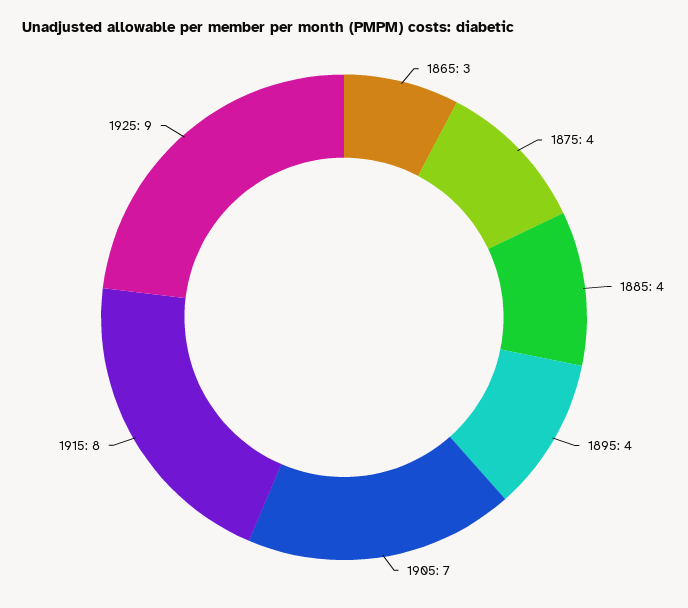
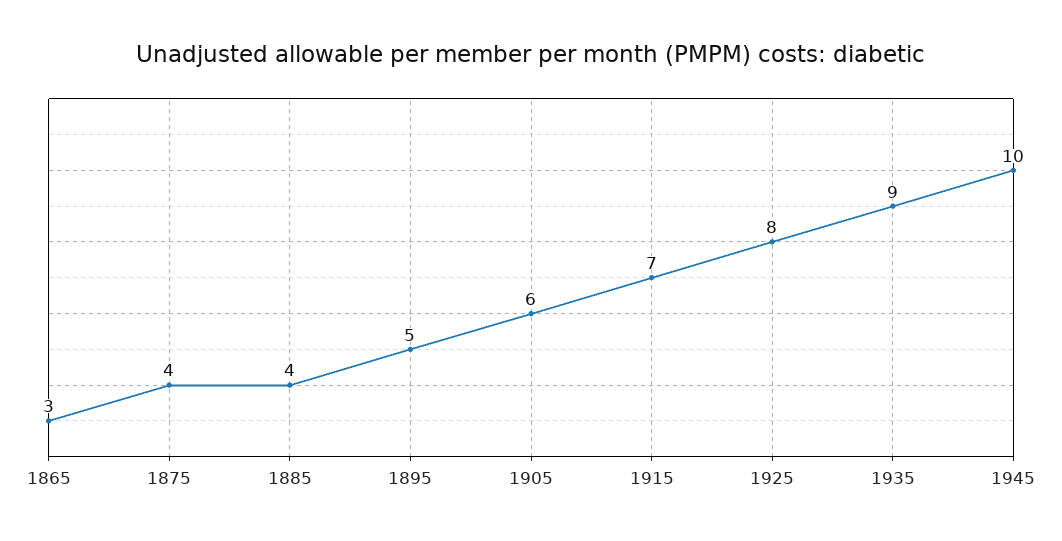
1895: 4 -> 5
1905: 7 -> 6
1915: 8 -> 7
1925: 9 -> 8
1935: none -> 9
1945: none -> 10

